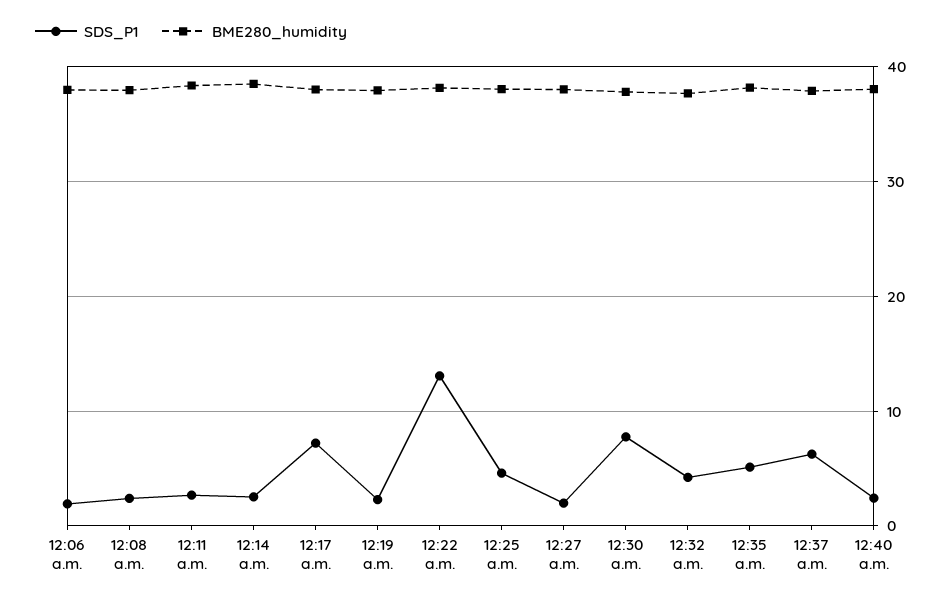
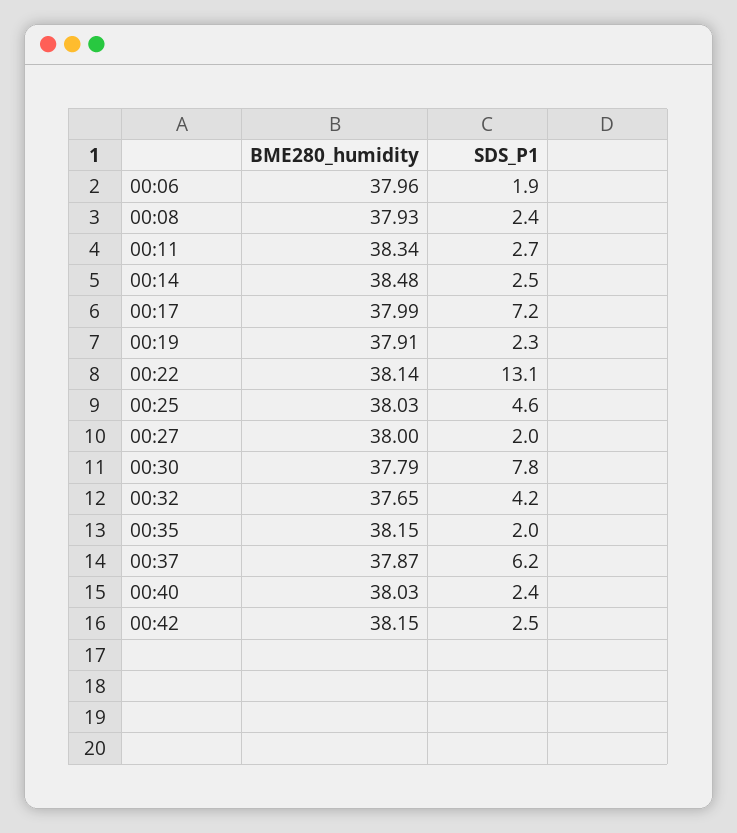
SDS_P1, 12:35 a.m.: 5 -> 2
BME280_humidity, 00:42: none -> 38.15
SDS_P1, 00:42: none -> 2.5

